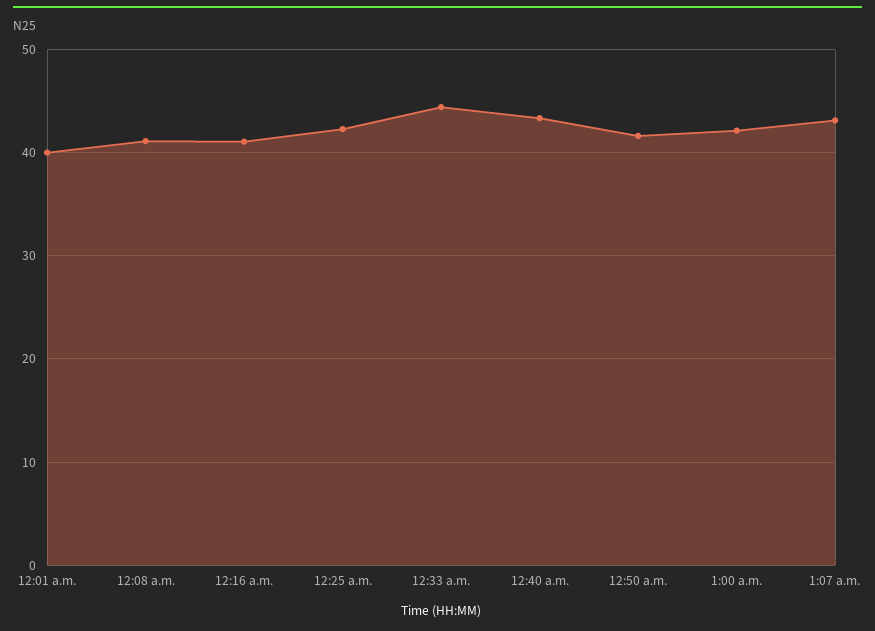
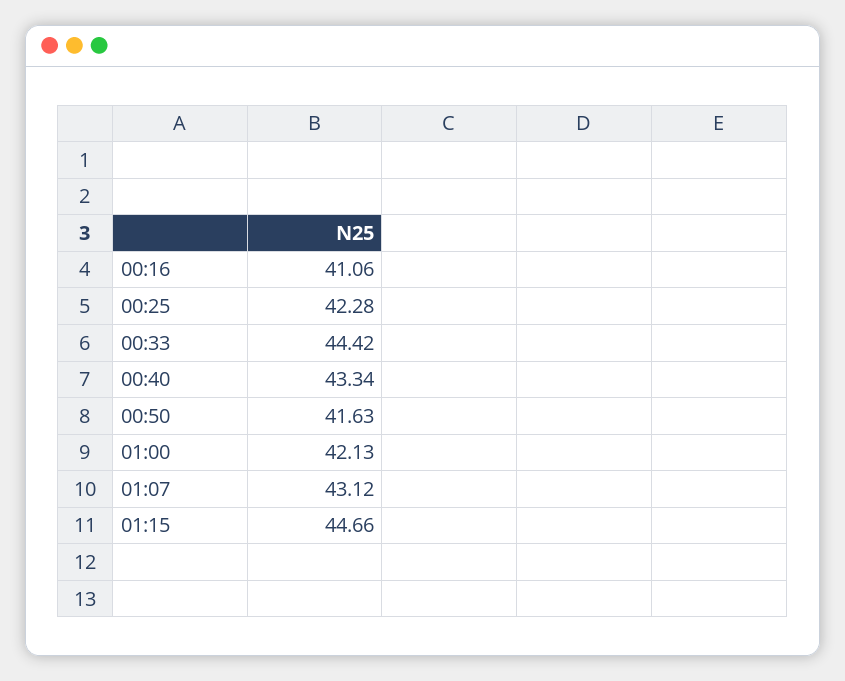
12:01 a.m.: 40 -> none
12:08 a.m.: 41 -> none
01:15: none -> 44.66

